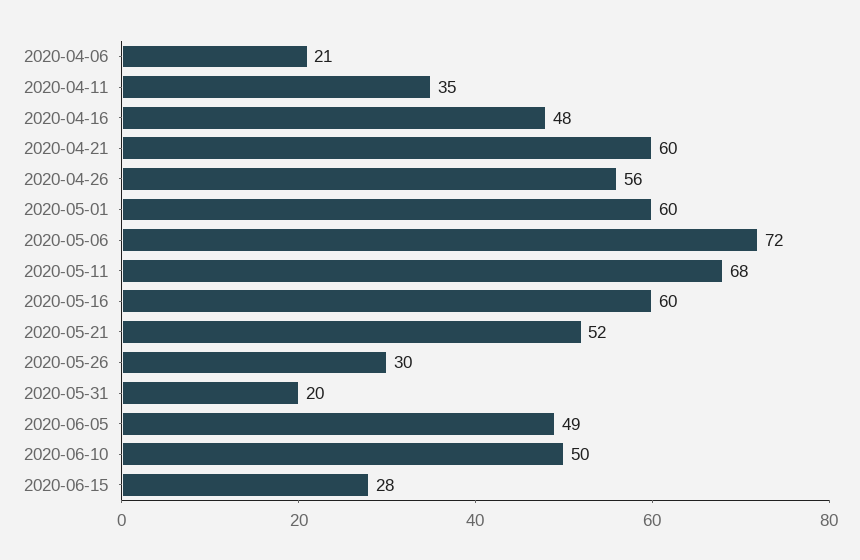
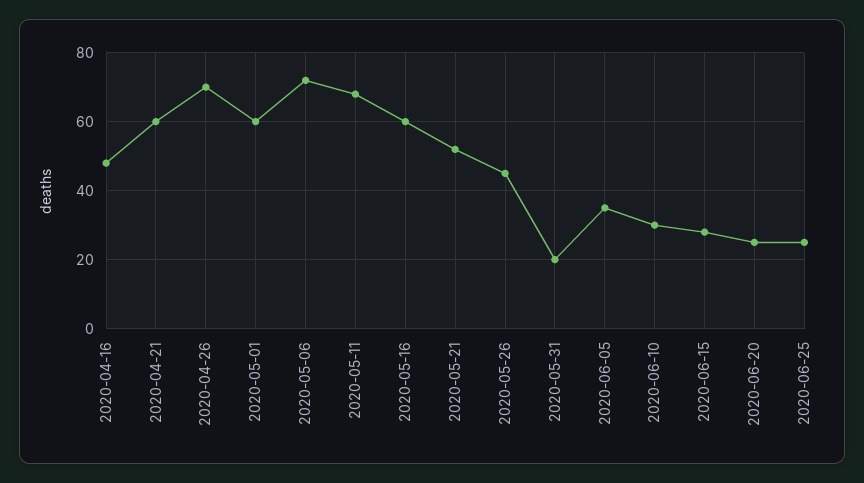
2020-04-06: 21 -> none
2020-04-11: 35 -> none
2020-04-26: 56 -> 70
2020-05-26: 30 -> 45
2020-06-05: 49 -> 35
2020-06-10: 50 -> 30
2020-06-20: none -> 25
2020-06-25: none -> 25

